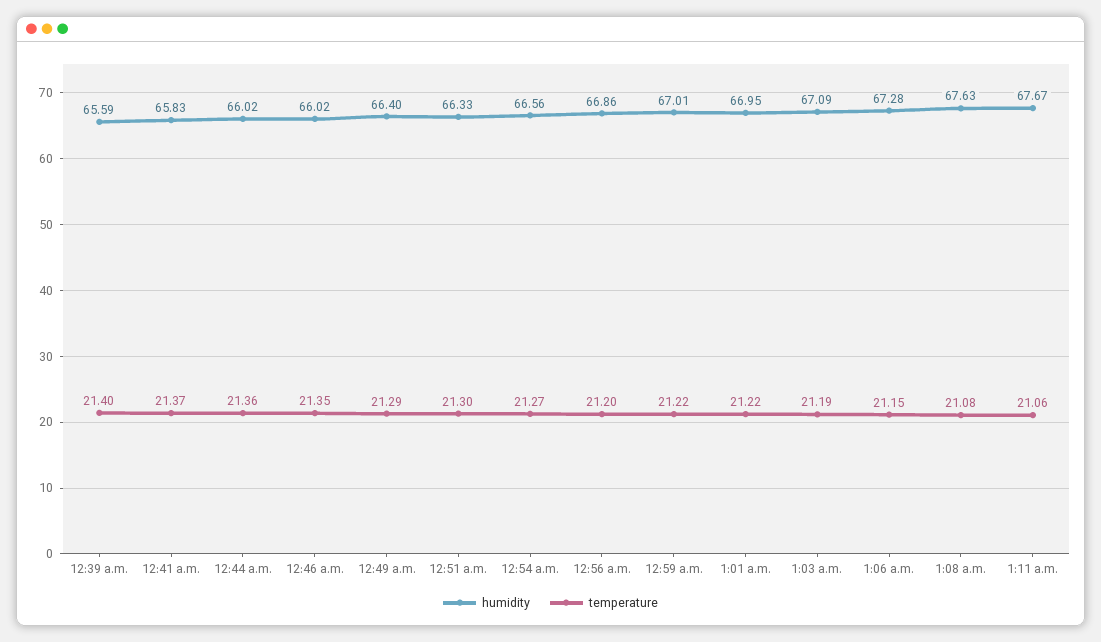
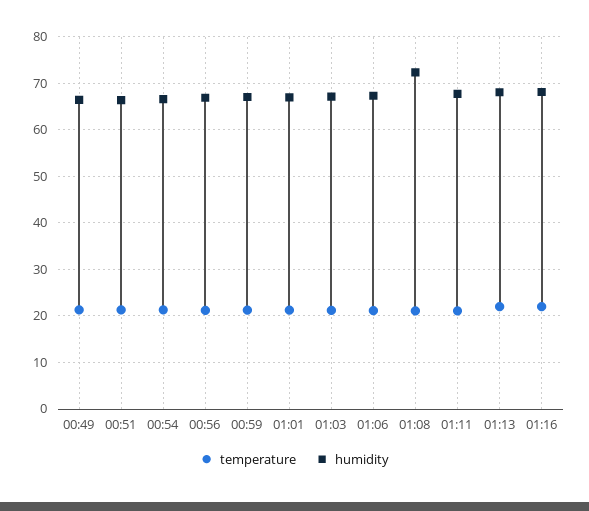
humidity, 12:39 a.m.: 65.59 -> none
temperature, 12:39 a.m.: 21.4 -> none
humidity, 12:41 a.m.: 65.83 -> none
temperature, 12:41 a.m.: 21.37 -> none
humidity, 12:44 a.m.: 66.02 -> none
temperature, 12:44 a.m.: 21.36 -> none
humidity, 12:46 a.m.: 66.02 -> none
temperature, 12:46 a.m.: 21.35 -> none
humidity, 1:08 a.m.: 67.63 -> 72
temperature, 01:13: none -> 22
humidity, 01:13: none -> 68
temperature, 01:16: none -> 22
humidity, 01:16: none -> 68

